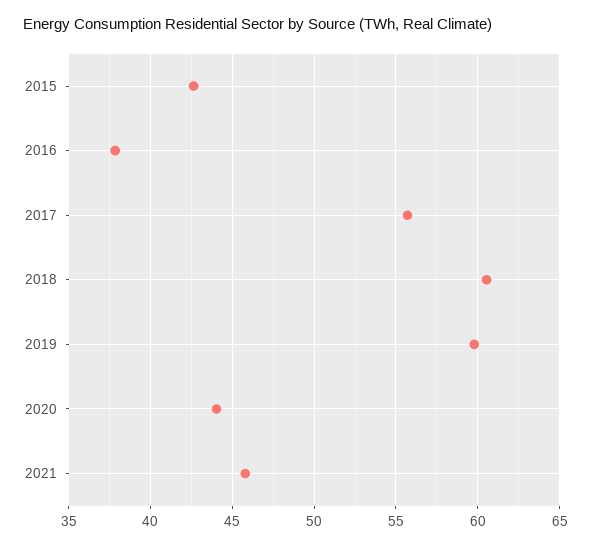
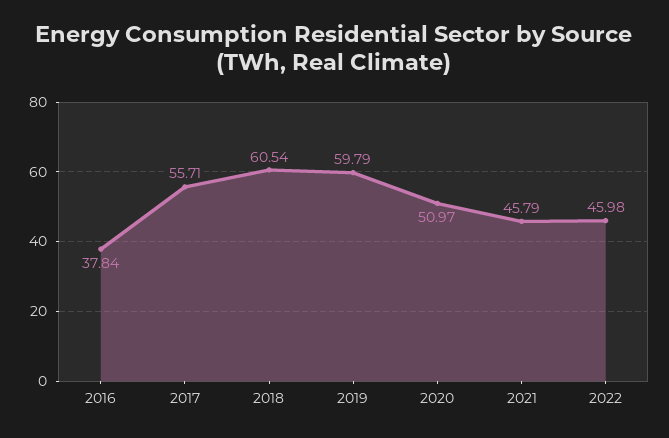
2015: 42.5 -> none
2020: 44 -> 50.97
2022: none -> 45.98

